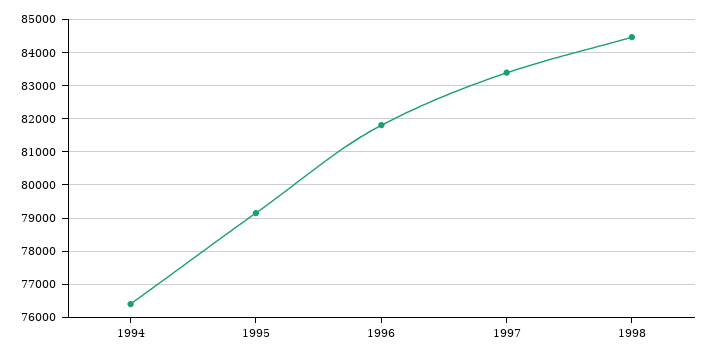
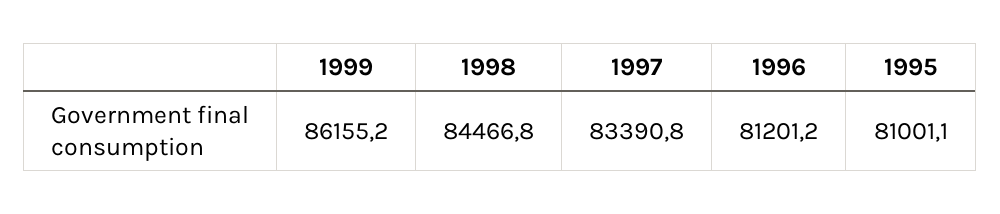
1994: 76400 -> none
1995: 79200 -> 81001.1
1996: 81800 -> 81201.2
1999: none -> 86155.2

